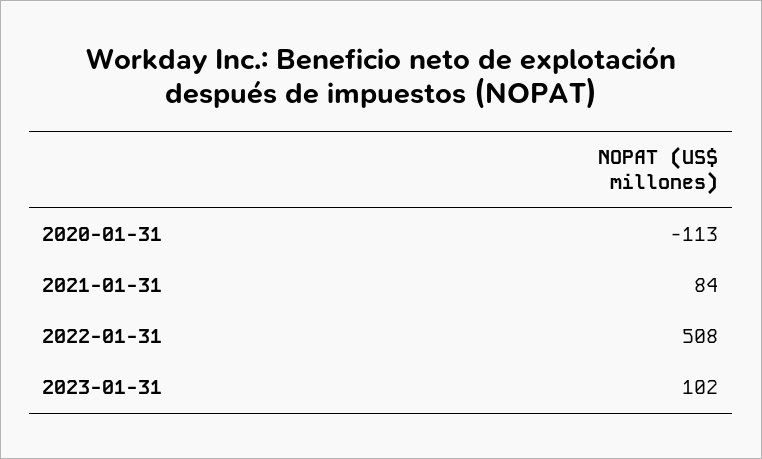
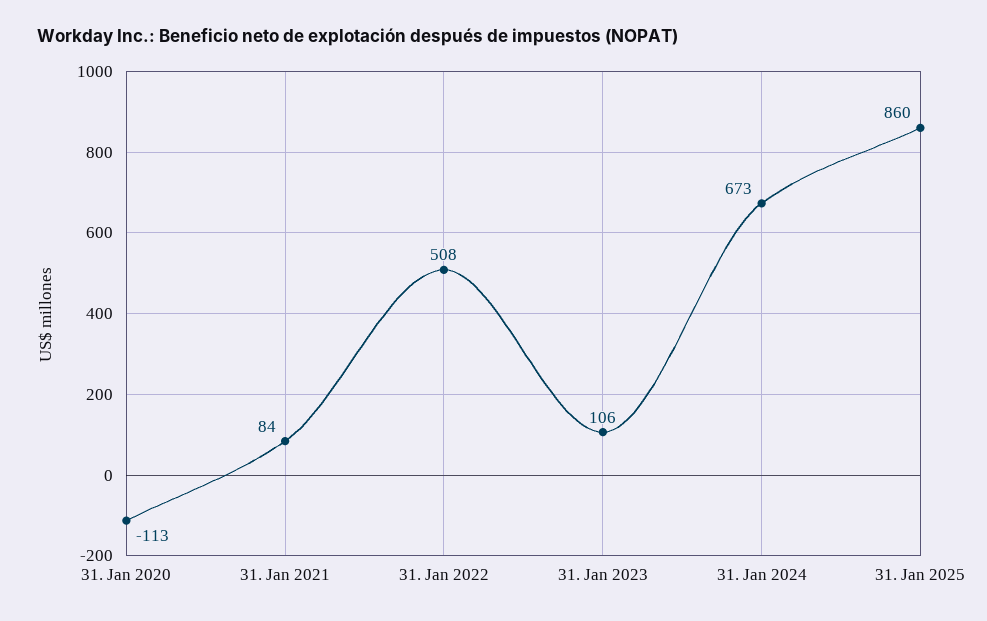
2023-01-31: 102 -> 106
31. Jan 2024: none -> 673
31. Jan 2025: none -> 860

